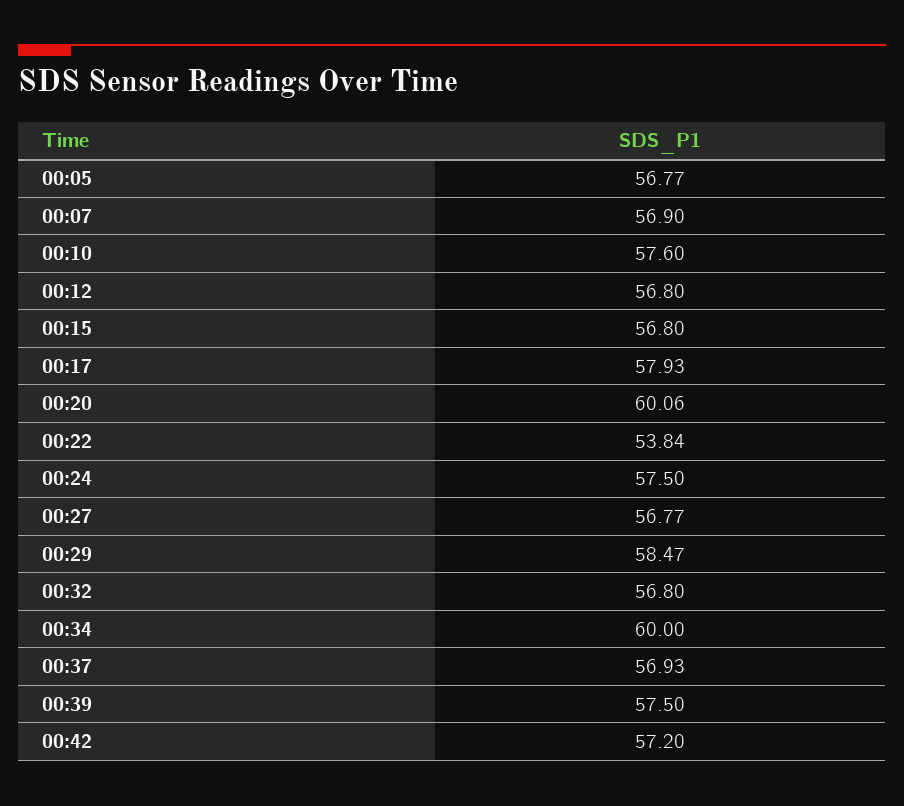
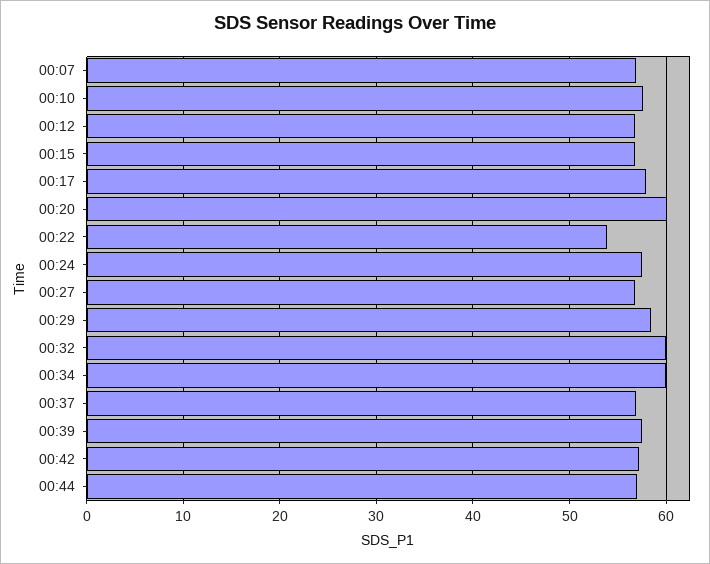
00:05: 56.77 -> none
00:32: 56.8 -> 60
00:44: none -> 57

